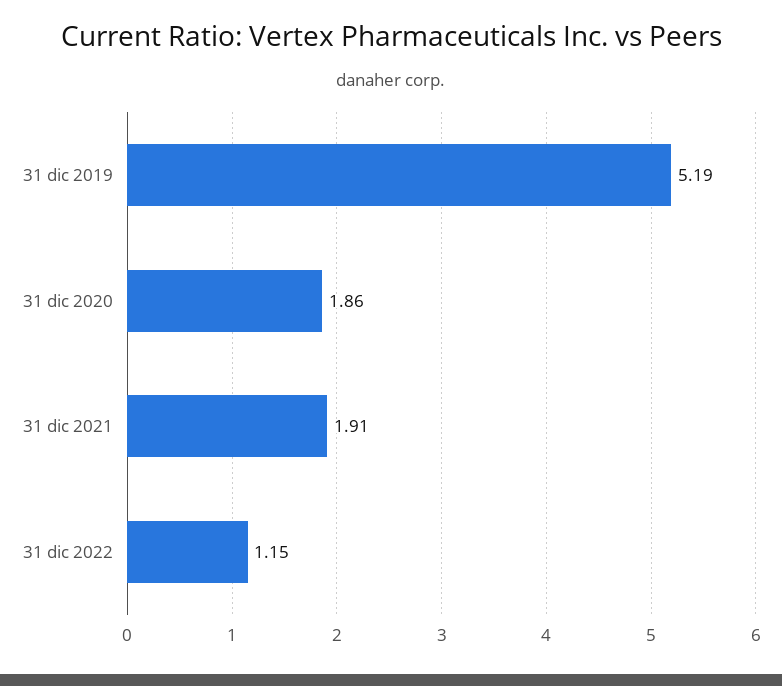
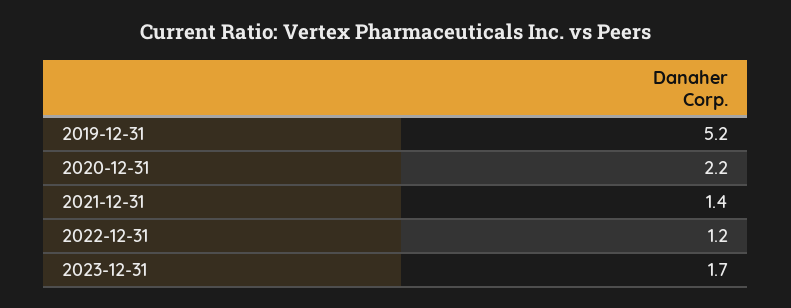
31 dic 2020: 1.86 -> 2.2
31 dic 2021: 1.91 -> 1.4
2023-12-31: none -> 1.7

